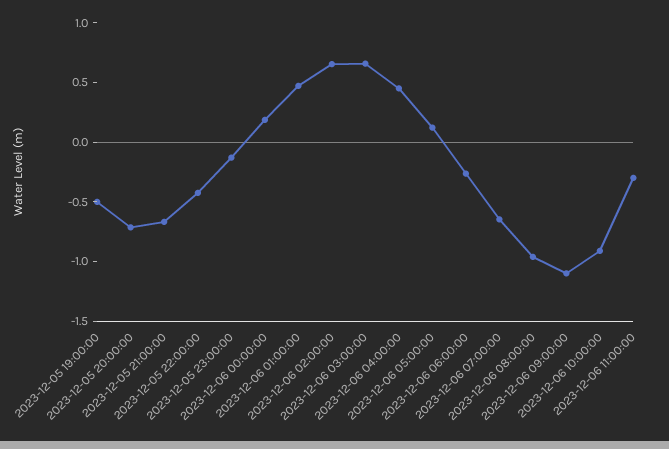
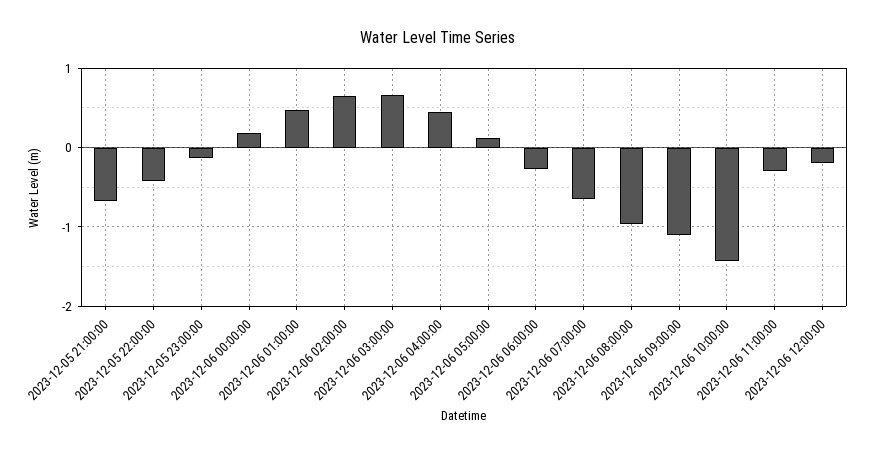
2023-12-05 19:00:00: -0.5 -> none
2023-12-05 20:00:00: -0.7 -> none
2023-12-06 10:00:00: -0.9 -> -1.4
2023-12-06 12:00:00: none -> -0.2

